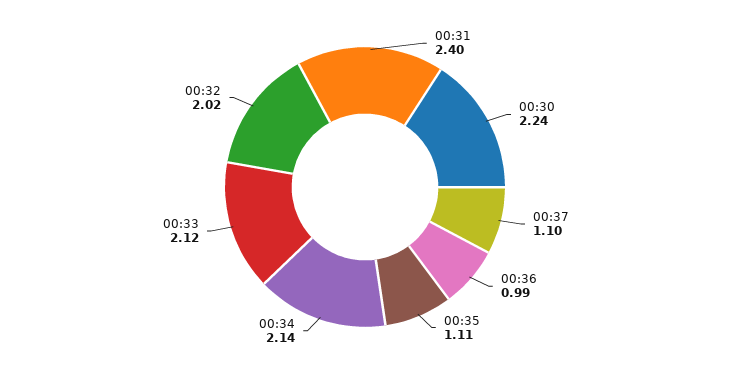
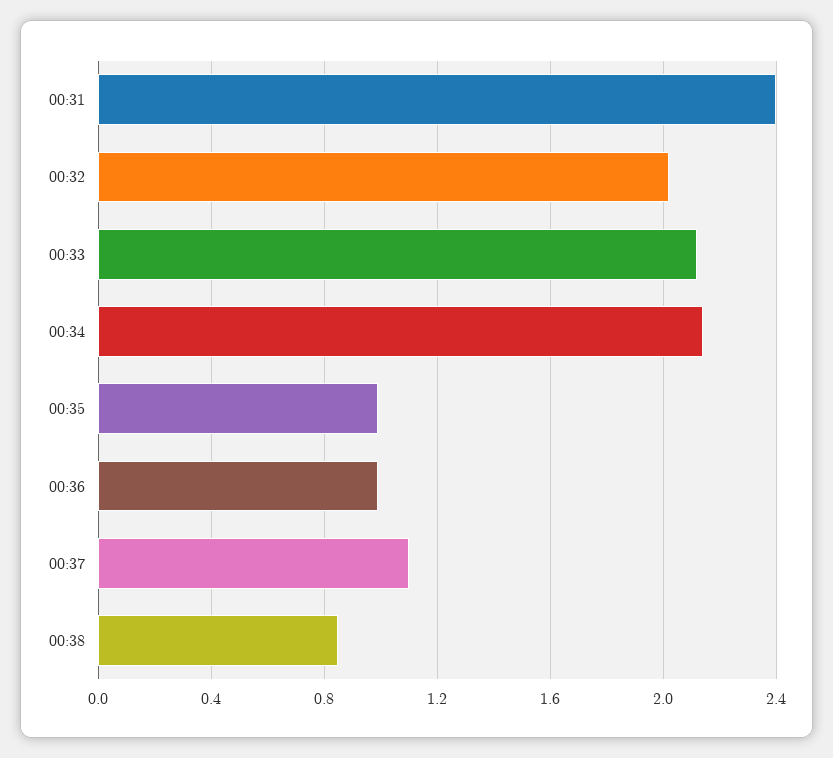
00:30: 2.24 -> none
00:35: 1.11 -> 1
00:38: none -> 0.85

